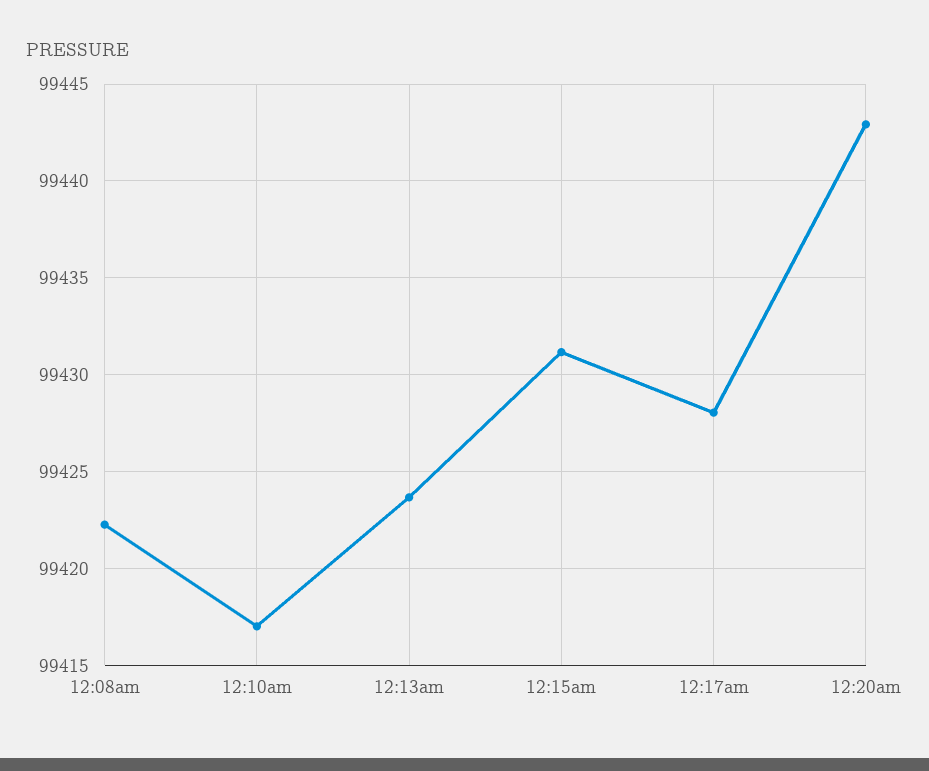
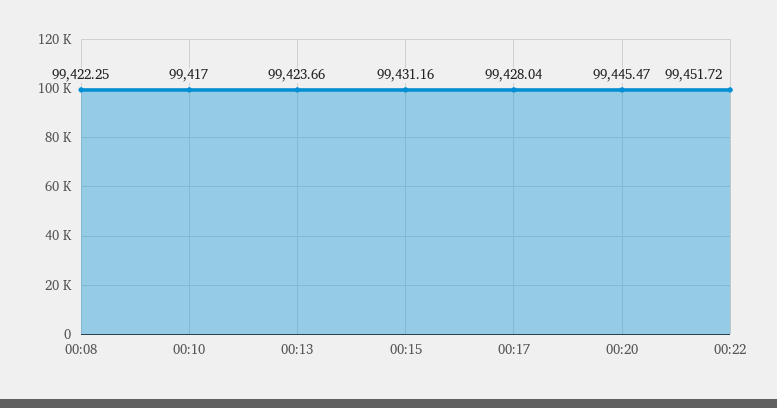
12:20am: 99443 -> 99445.47
00:22: none -> 99451.72

